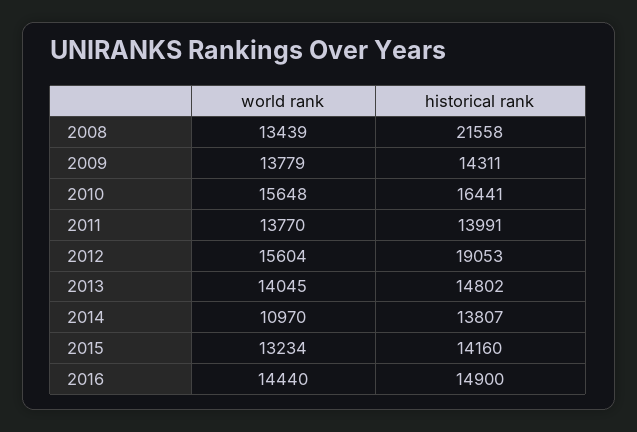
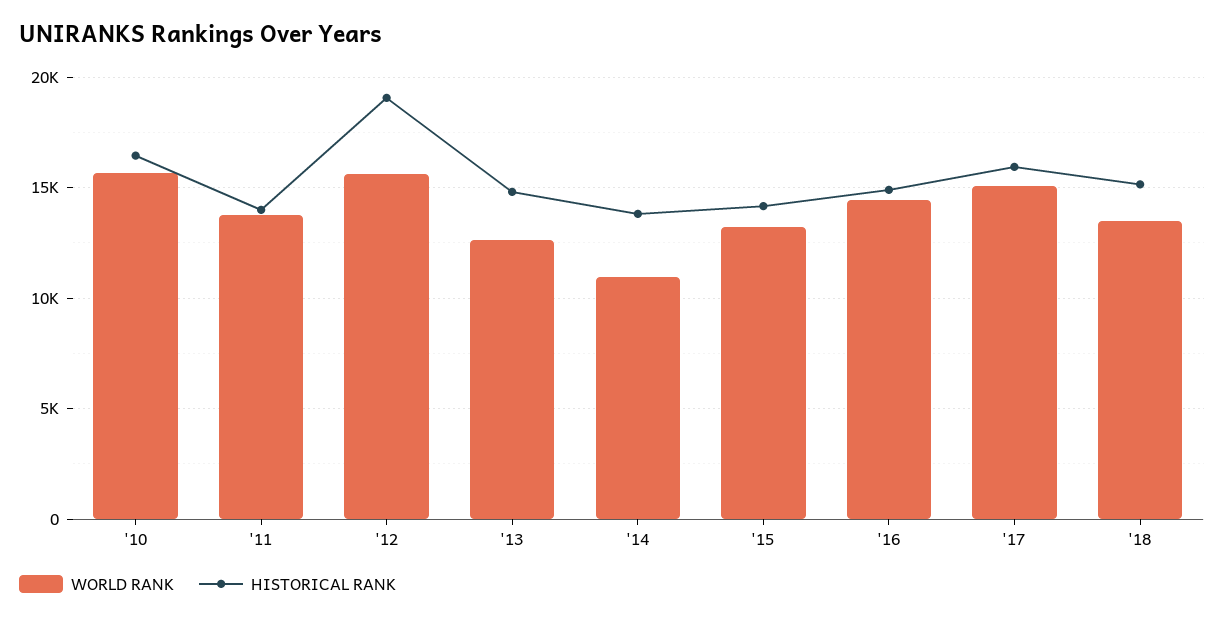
world rank, 2008: 13439 -> none
historical rank, 2008: 21558 -> none
world rank, 2009: 13779 -> none
historical rank, 2009: 14311 -> none
world rank, 2013: 14045 -> 12500
world rank, '17: none -> 15000
historical rank, '17: none -> 16000
world rank, '18: none -> 13500
historical rank, '18: none -> 15000

